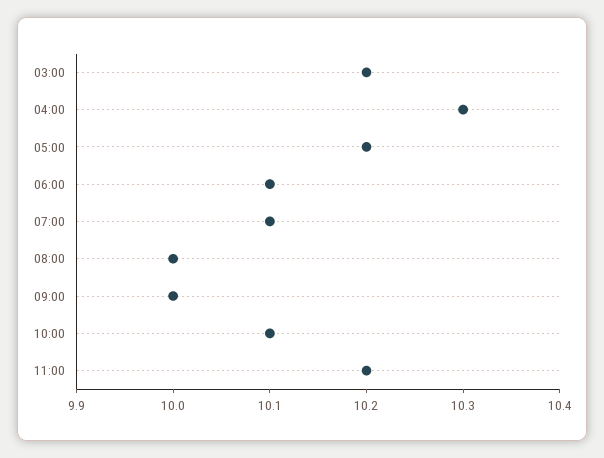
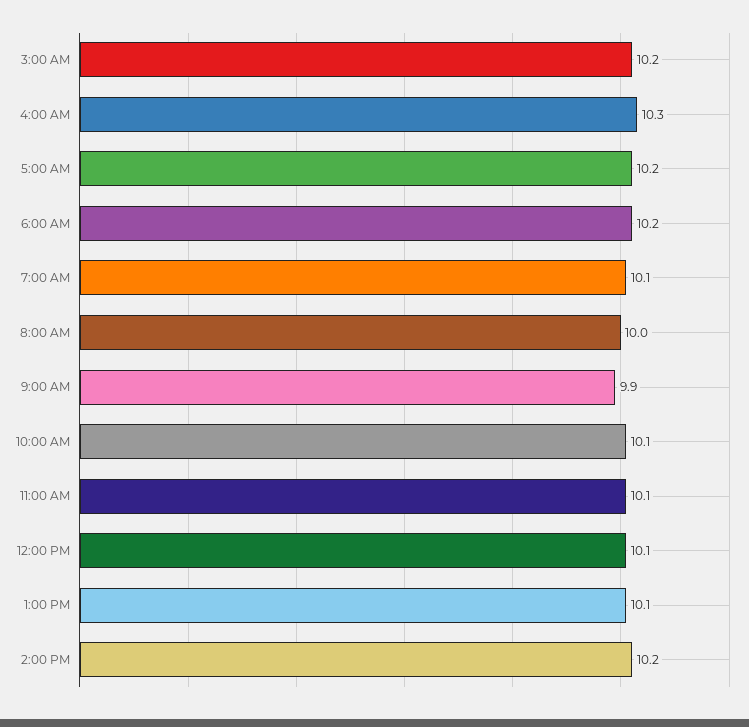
06:00: 10.1 -> 10.2
09:00: 10 -> 9.9
11:00: 10.2 -> 10.1
12:00 PM: none -> 10.1
1:00 PM: none -> 10.1
2:00 PM: none -> 10.2

